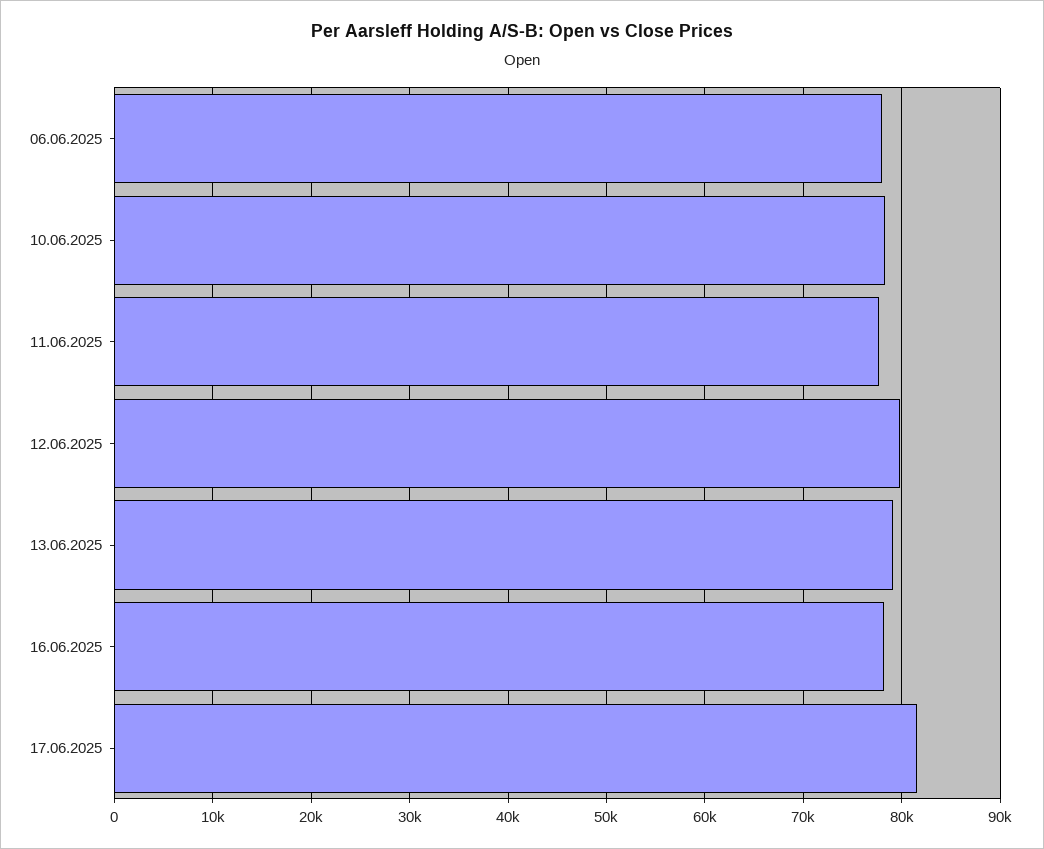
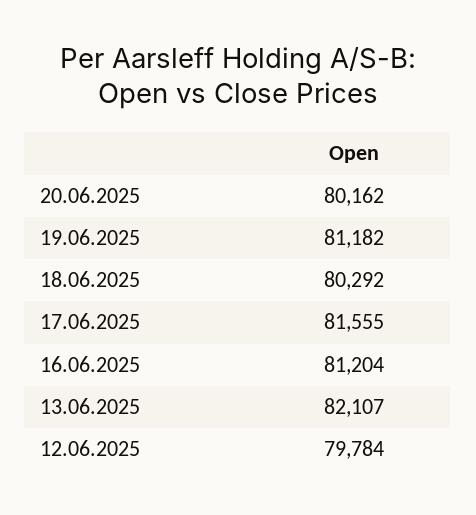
06.06.2025: 78000 -> none
10.06.2025: 78000 -> none
11.06.2025: 78000 -> none
13.06.2025: 79000 -> 82107
16.06.2025: 78000 -> 81204
20.06.2025: none -> 80162
19.06.2025: none -> 81182
18.06.2025: none -> 80292

